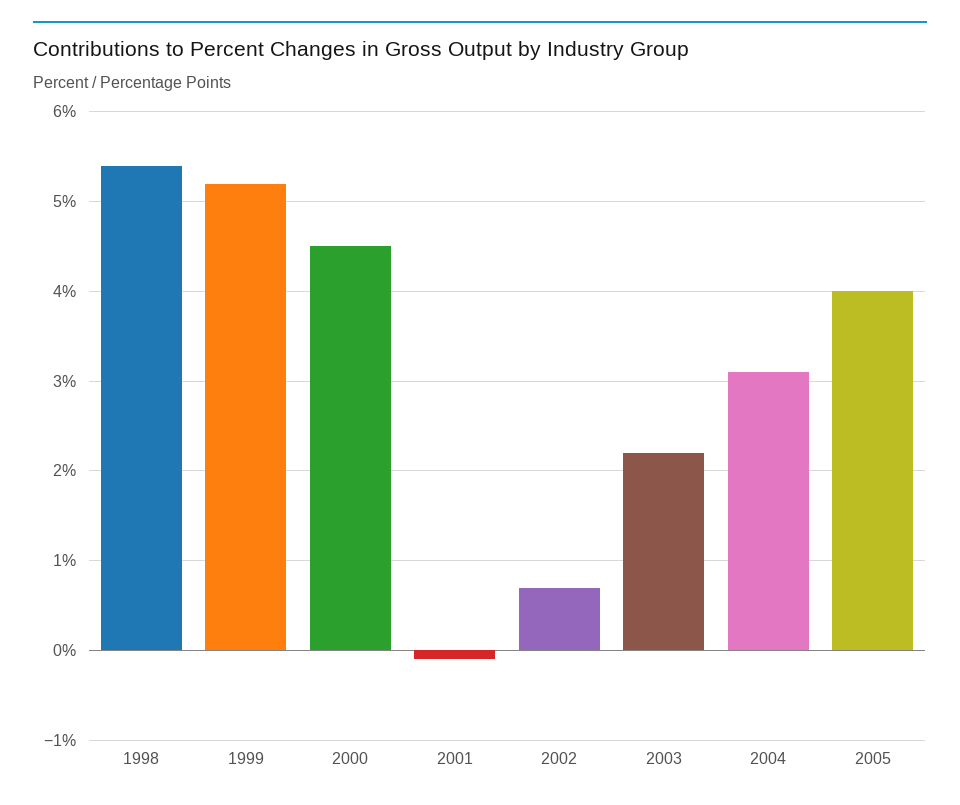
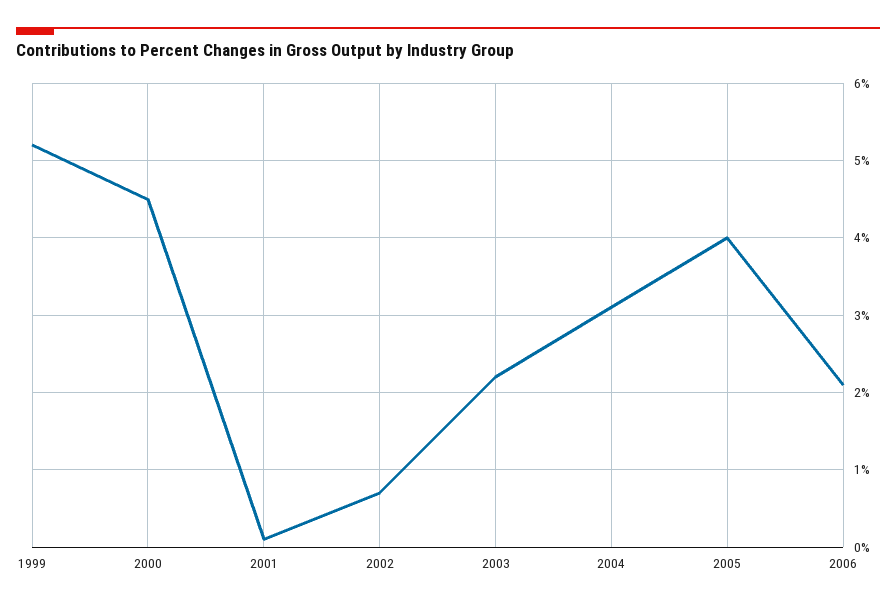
1998: 5.4 -> none
2001: -0.1 -> 0.1
2006: none -> 2.1

